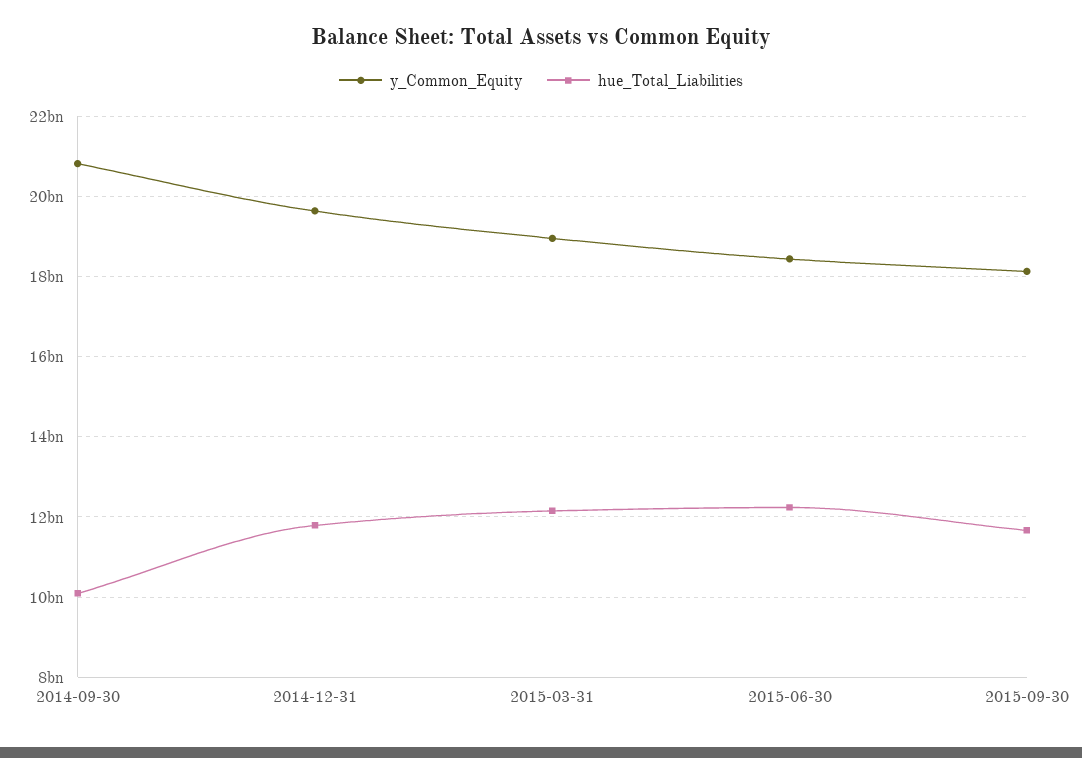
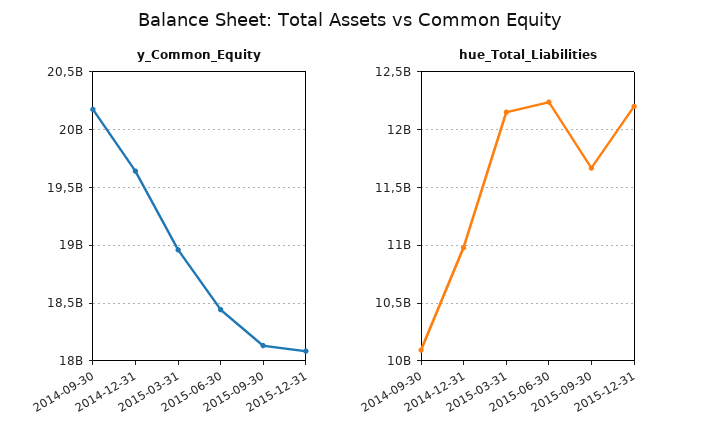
y_Common_Equity, 2014-09-30: 20800000000 -> 20200000000
hue_Total_Liabilities, 2014-12-31: 11800000000 -> 11000000000
y_Common_Equity, 2015-12-31: none -> 18100000000
hue_Total_Liabilities, 2015-12-31: none -> 12200000000

